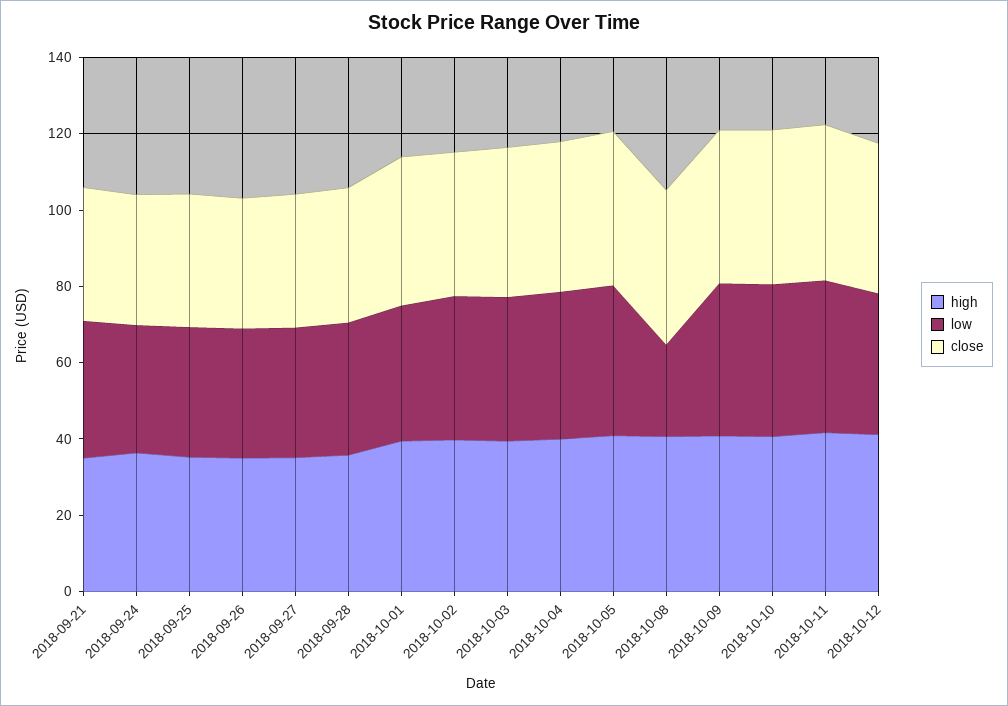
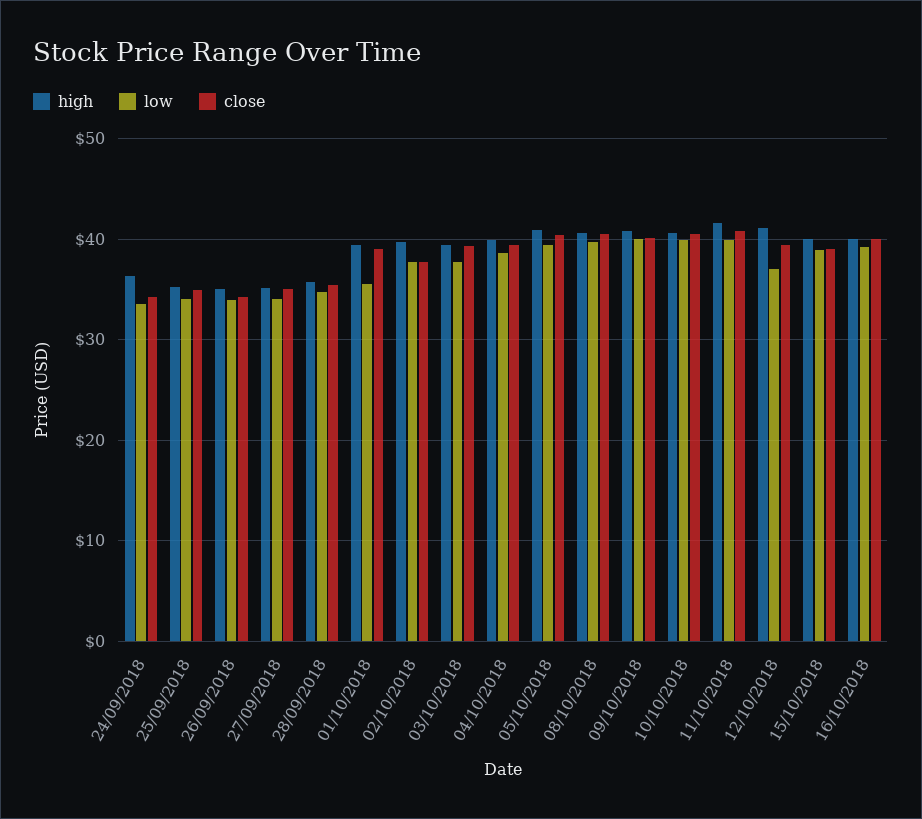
high, 2018-09-21: 35 -> none
low, 2018-09-21: 35 -> none
close, 2018-09-21: 35 -> none
low, 2018-10-08: 25 -> 40
high, 15/10/2018: none -> 40
low, 15/10/2018: none -> 39
close, 15/10/2018: none -> 39
high, 16/10/2018: none -> 40
low, 16/10/2018: none -> 39
close, 16/10/2018: none -> 40

